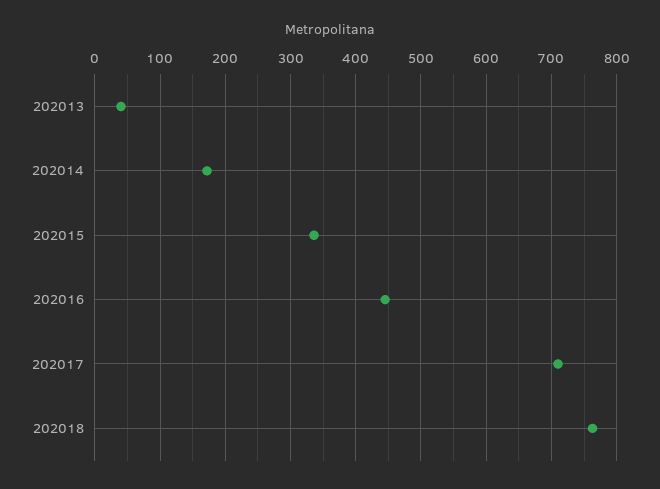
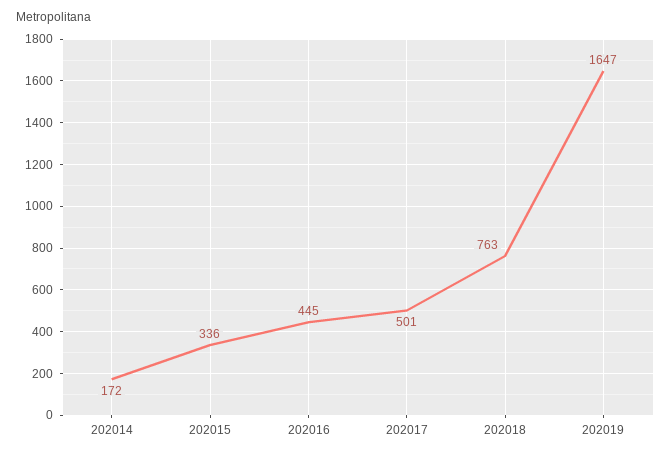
202013: 40 -> none
202017: 710 -> 501
202019: none -> 1647

